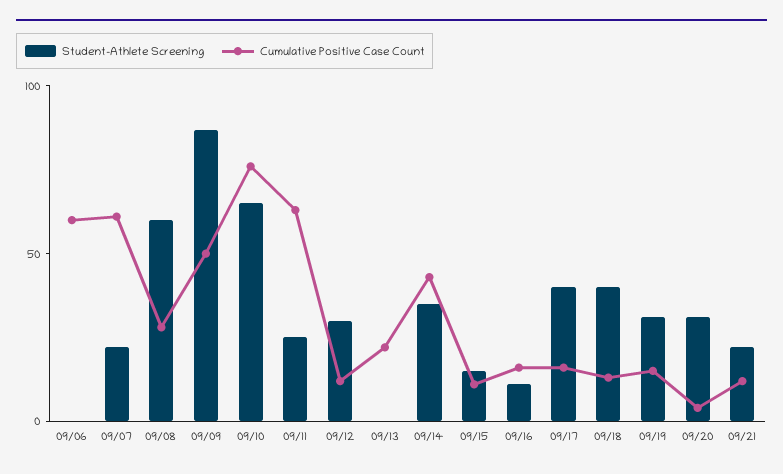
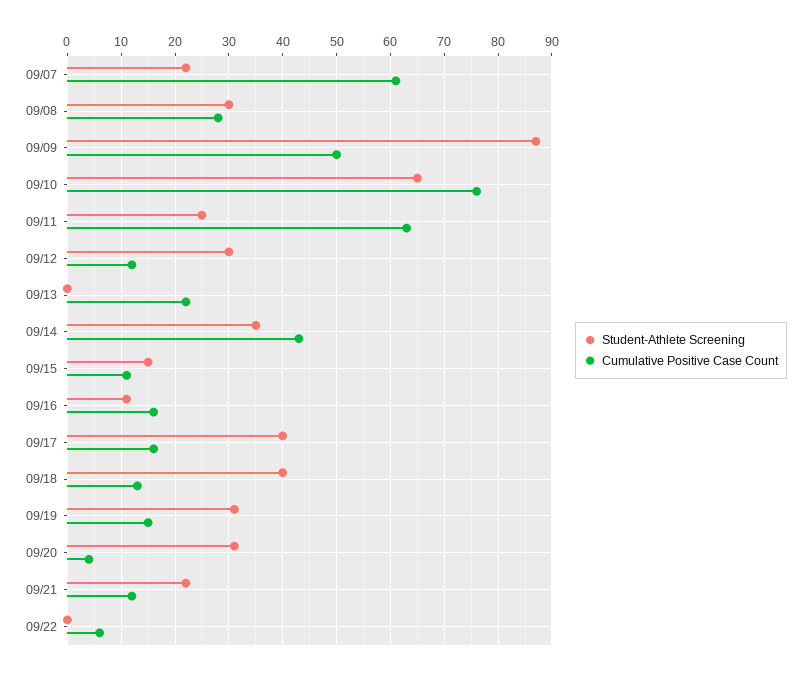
Student-Athlete Screening, 09/06: 0 -> none
Cumulative Positive Case Count, 09/06: 60 -> none
Student-Athlete Screening, 09/08: 60 -> 30
Student-Athlete Screening, 09/22: none -> 0
Cumulative Positive Case Count, 09/22: none -> 5

